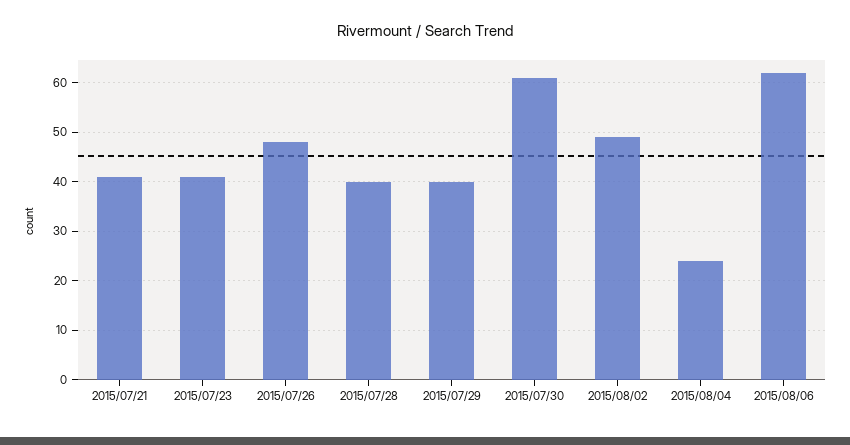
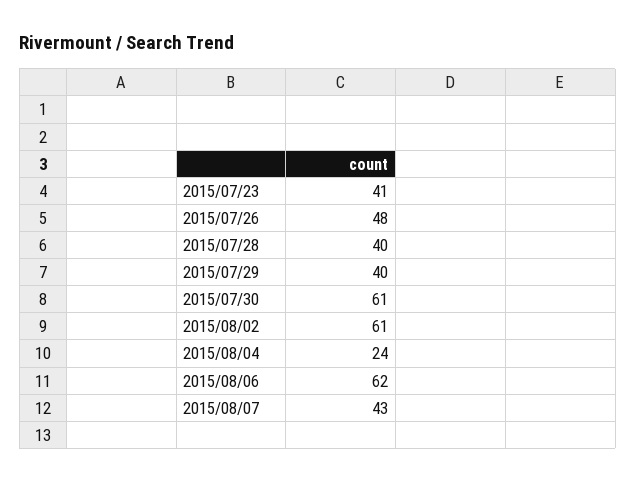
2015/07/21: 40 -> none
2015/08/02: 50 -> 61
2015/08/07: none -> 43

